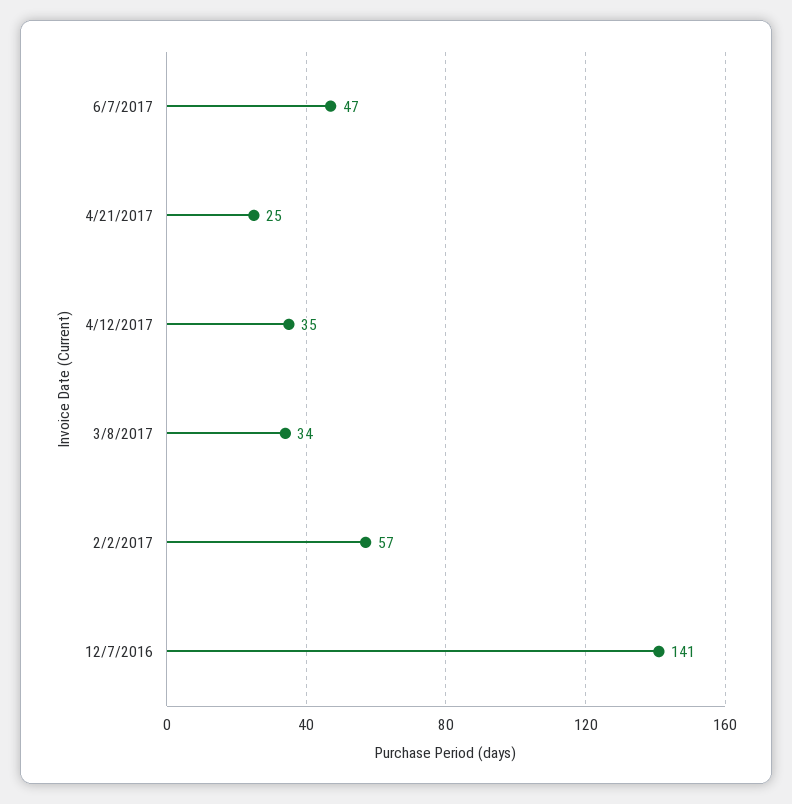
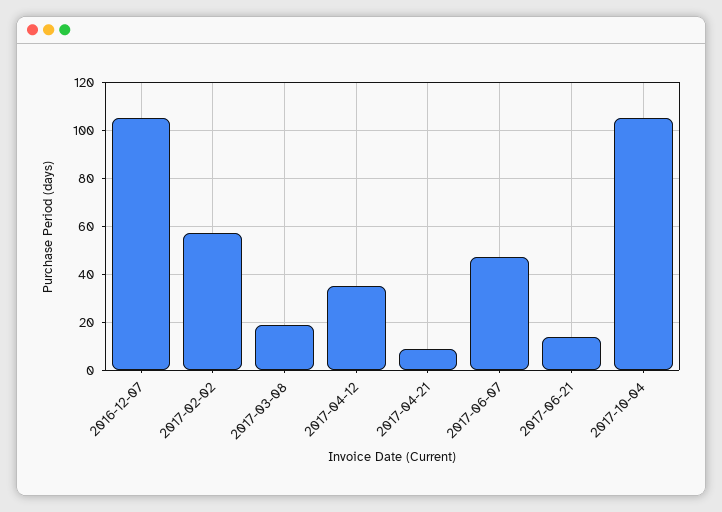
4/21/2017: 25 -> 10
3/8/2017: 34 -> 20
12/7/2016: 141 -> 105
2017-06-21: none -> 15
2017-10-04: none -> 105

